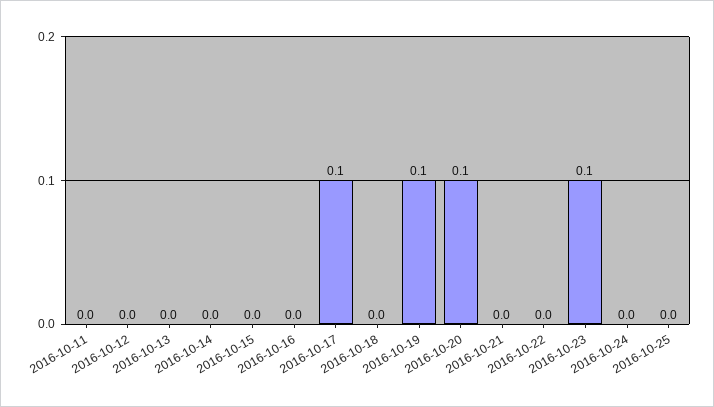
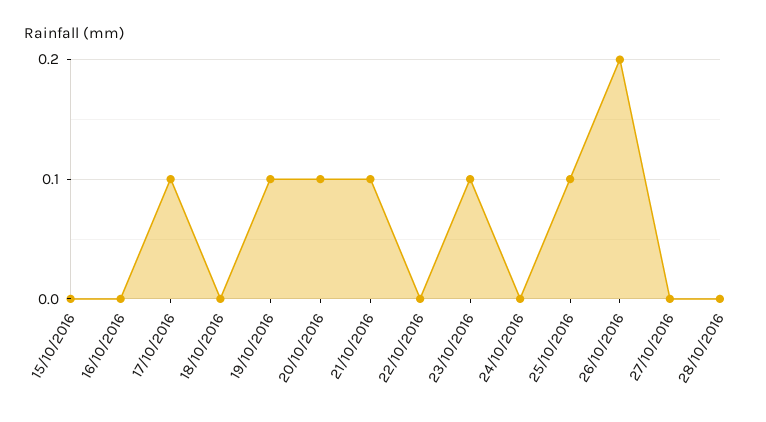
2016-10-11: 0 -> none
2016-10-12: 0 -> none
2016-10-13: 0 -> none
2016-10-14: 0 -> none
2016-10-21: 0 -> 0.1
2016-10-25: 0 -> 0.1
26/10/2016: none -> 0.2
27/10/2016: none -> 0
28/10/2016: none -> 0

